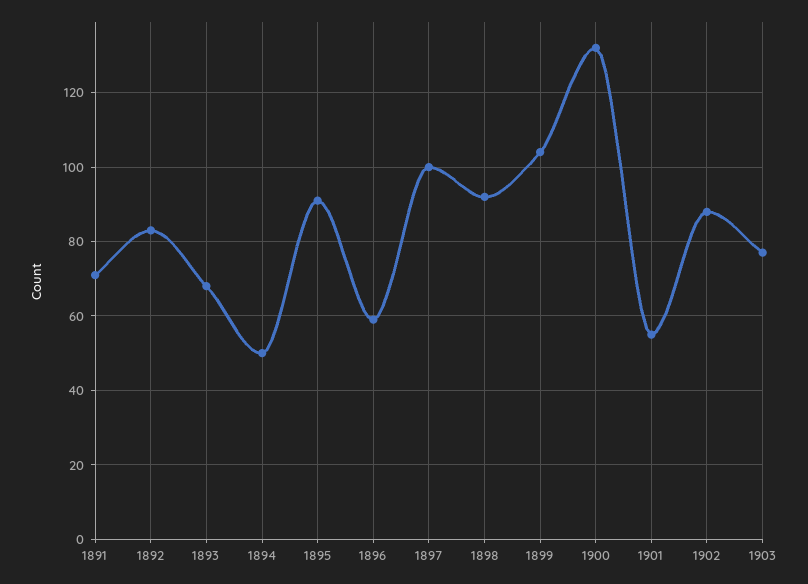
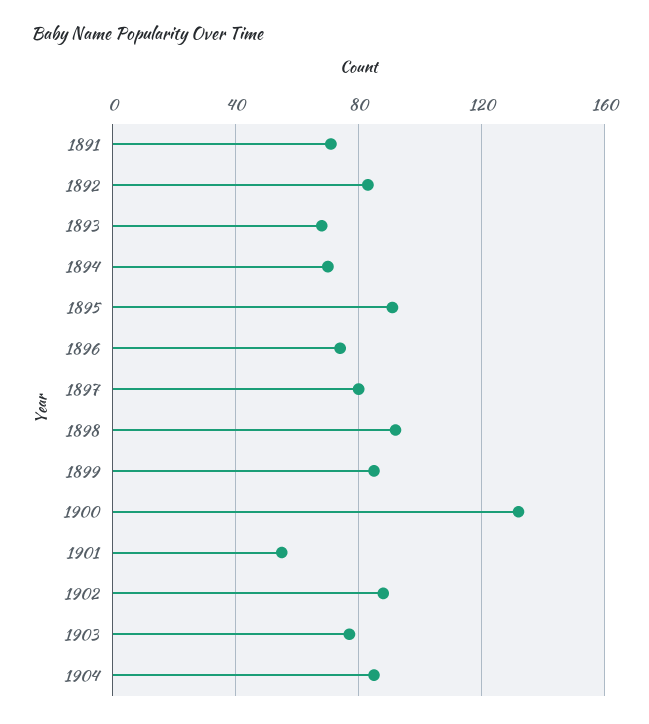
1894: 50 -> 70
1896: 60 -> 75
1897: 100 -> 80
1899: 105 -> 85
1904: none -> 85

